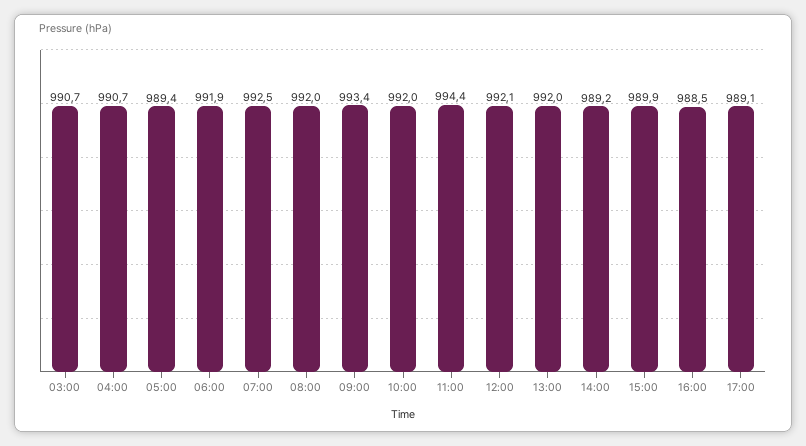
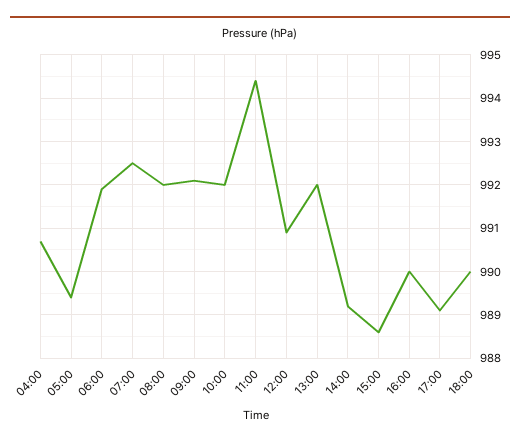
03:00: 990.7 -> none
09:00: 993.4 -> 992
12:00: 992.1 -> 991
15:00: 989.9 -> 988.5
16:00: 988.5 -> 990
18:00: none -> 990

